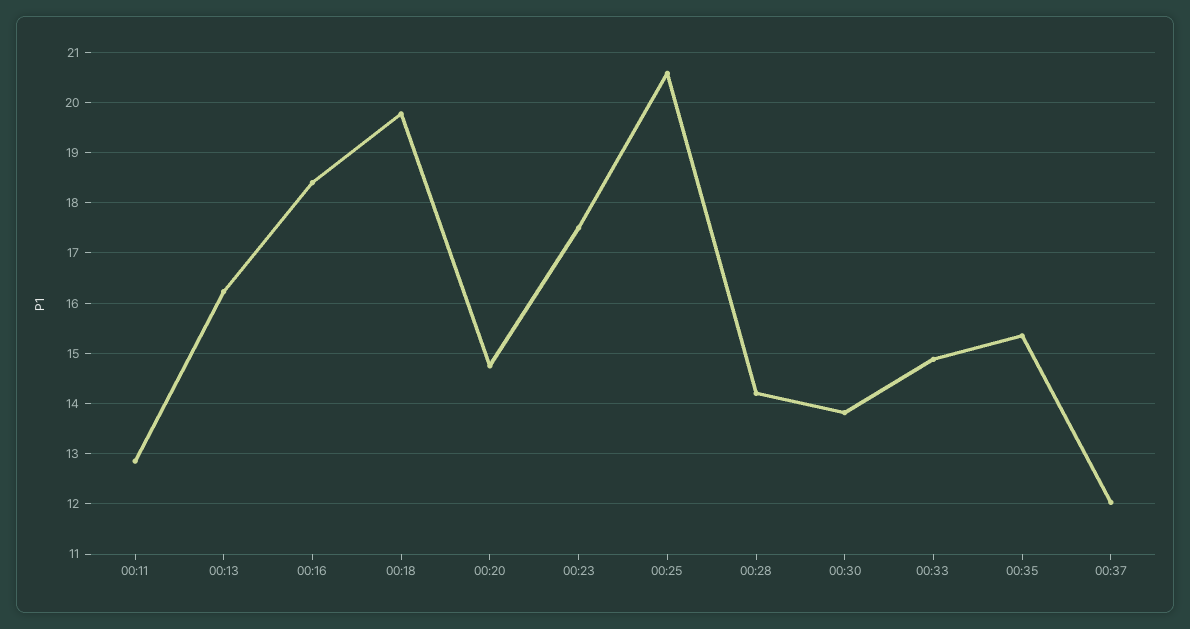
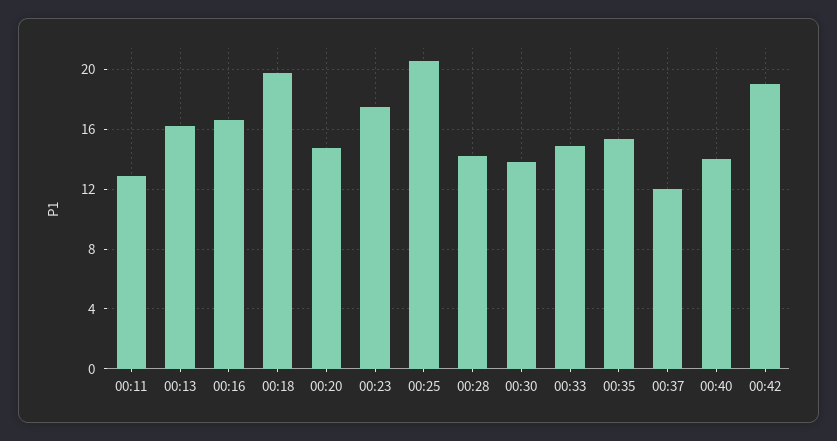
00:16: 18.4 -> 16.5
00:40: none -> 14
00:42: none -> 19

